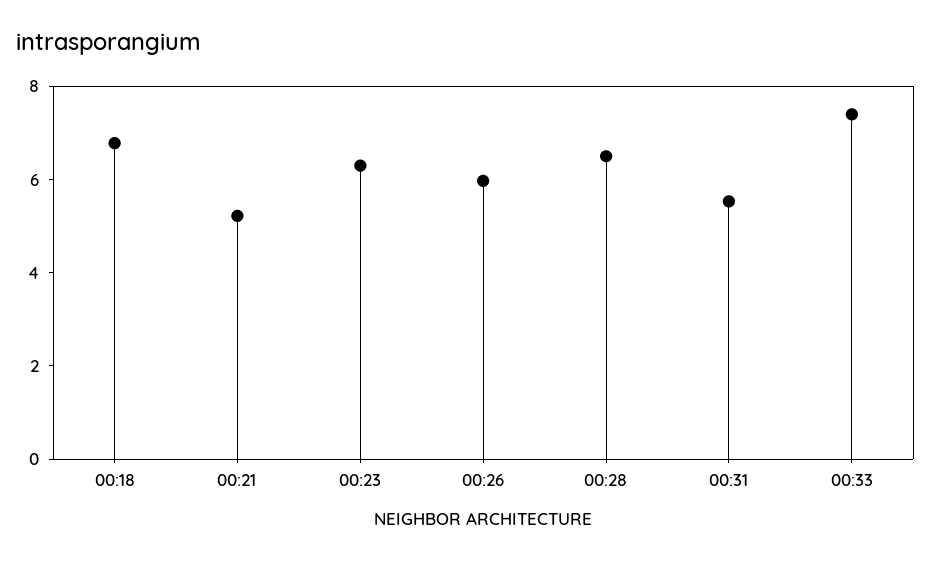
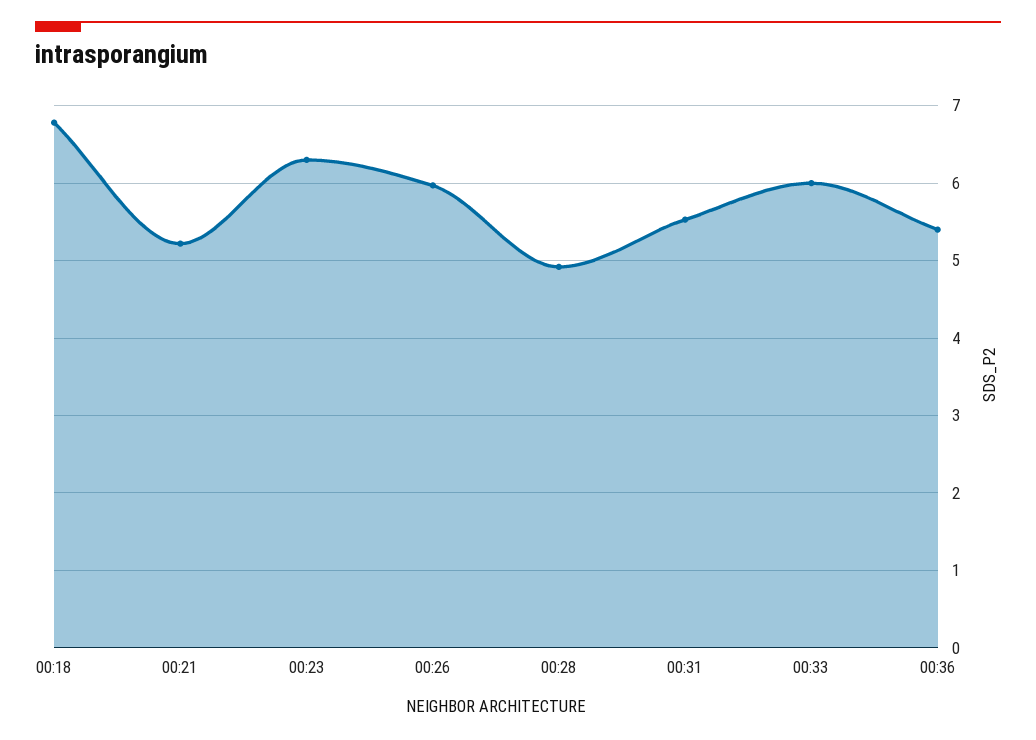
00:28: 6.5 -> 4.9
00:33: 7.5 -> 6
00:36: none -> 5.4

